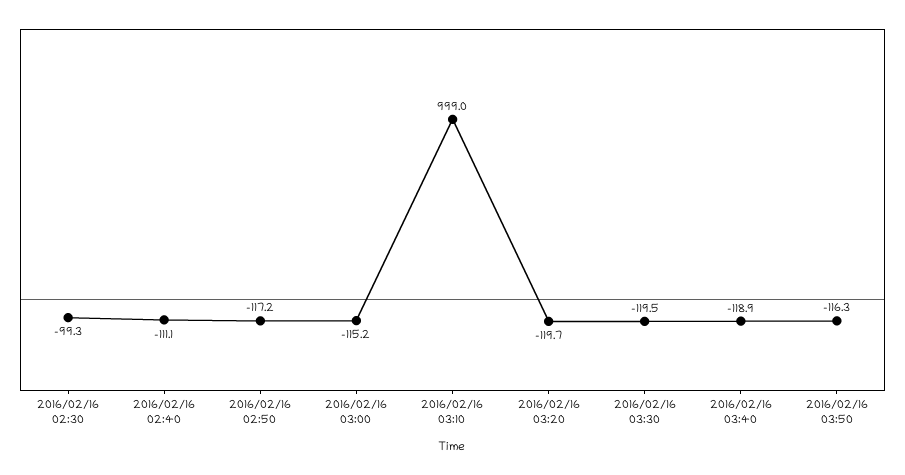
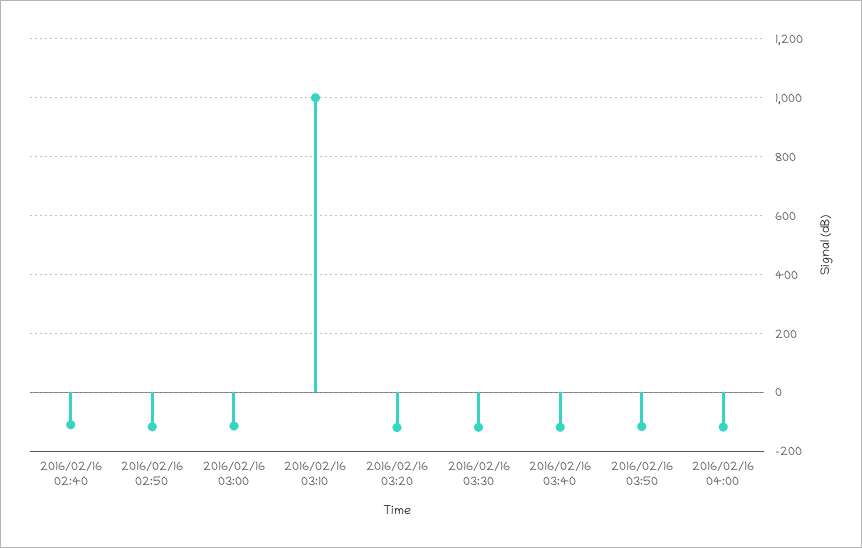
2016/02/16 02:30: -99.3 -> none
2016/02/16 04:00: none -> -125

